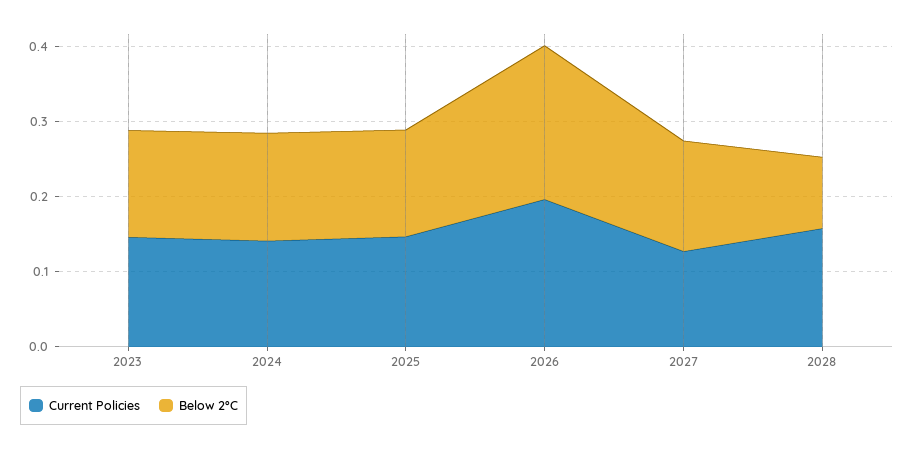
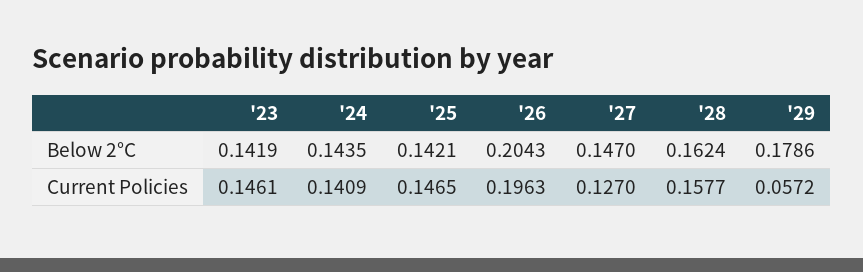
Below 2°C, 2028: 0.1 -> 0.1624
Below 2°C, '29: none -> 0.1786
Current Policies, '29: none -> 0.0572

